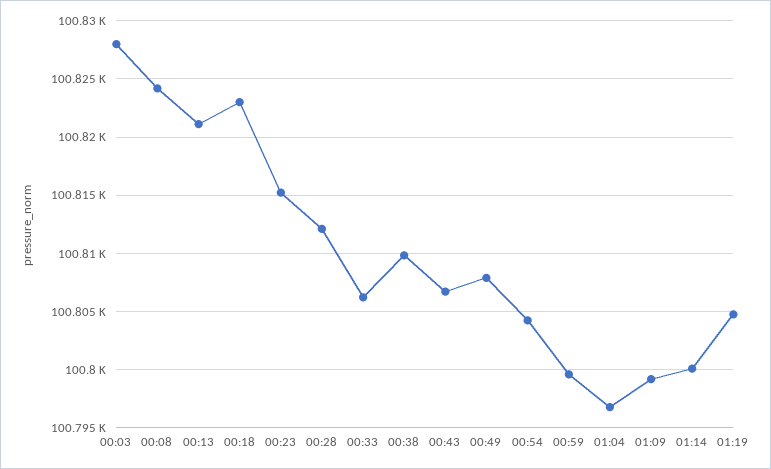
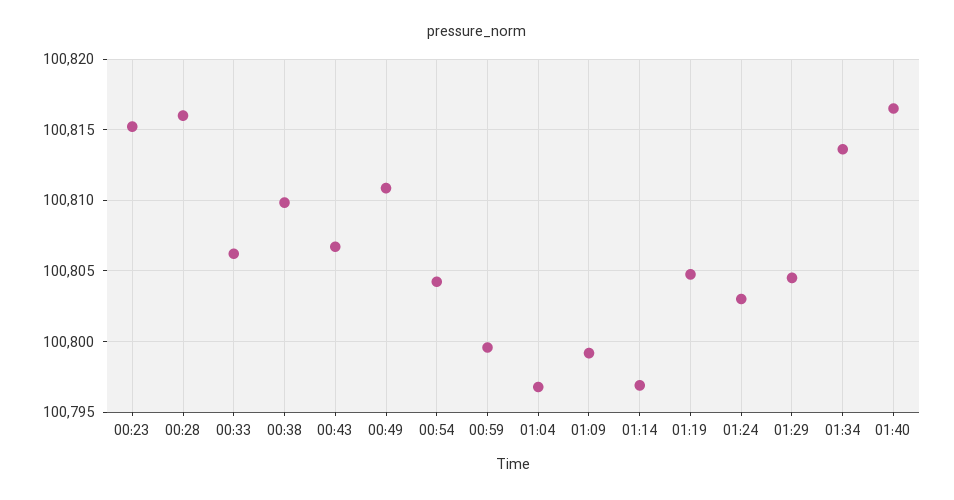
00:03: 100828 -> none
00:08: 100824 -> none
00:13: 100821 -> none
00:18: 100823 -> none
00:28: 100812 -> 100816
00:49: 100808 -> 100811
01:14: 100800 -> 100797
01:24: none -> 100803
01:29: none -> 100804.5
01:34: none -> 100813.5
01:40: none -> 100816.5

